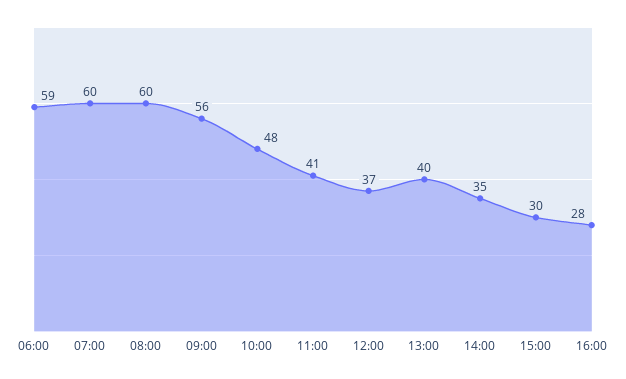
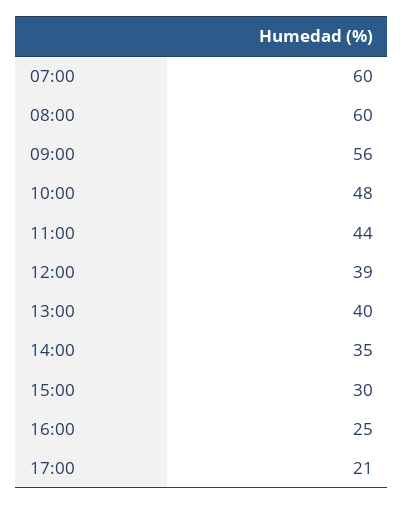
06:00: 59 -> none
11:00: 41 -> 44
12:00: 37 -> 39
16:00: 28 -> 25
17:00: none -> 21

